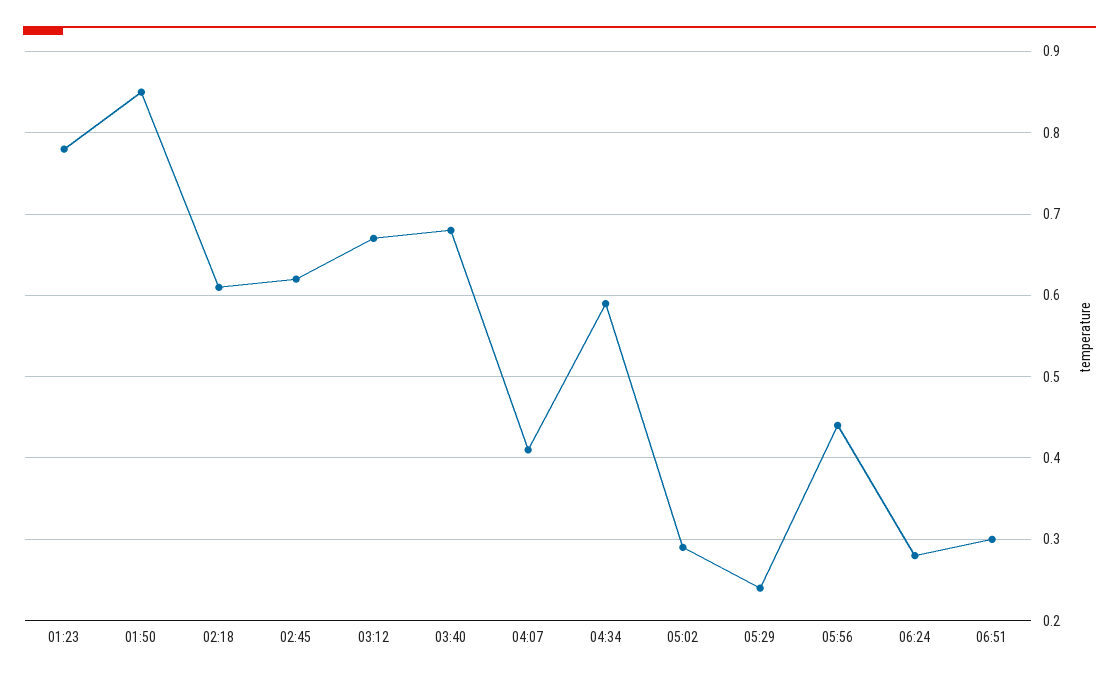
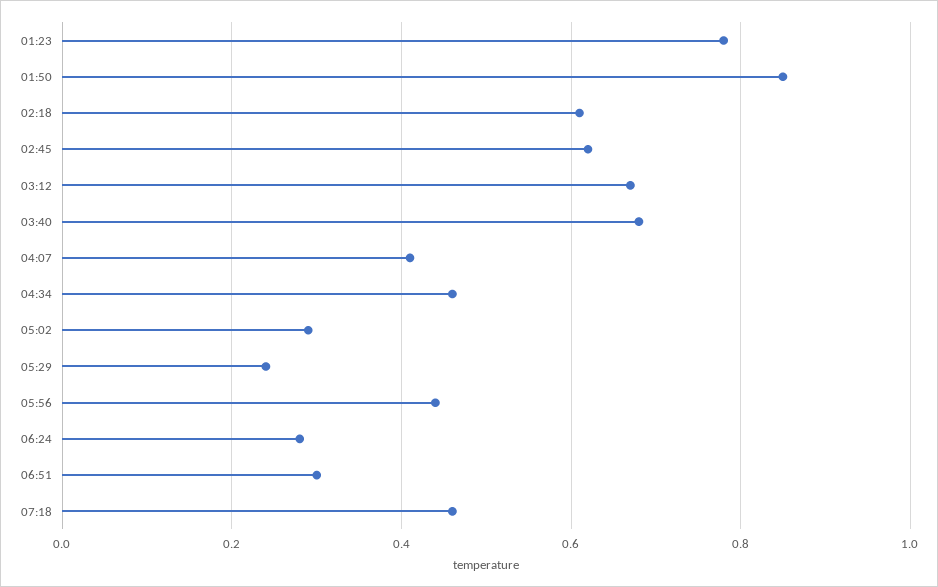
04:34: 0.59 -> 0.45
07:18: none -> 0.45

